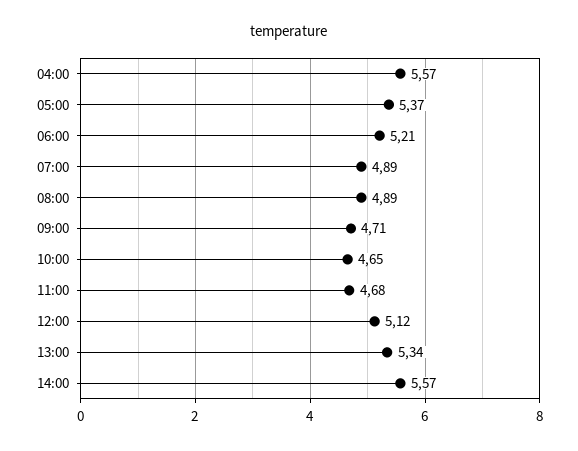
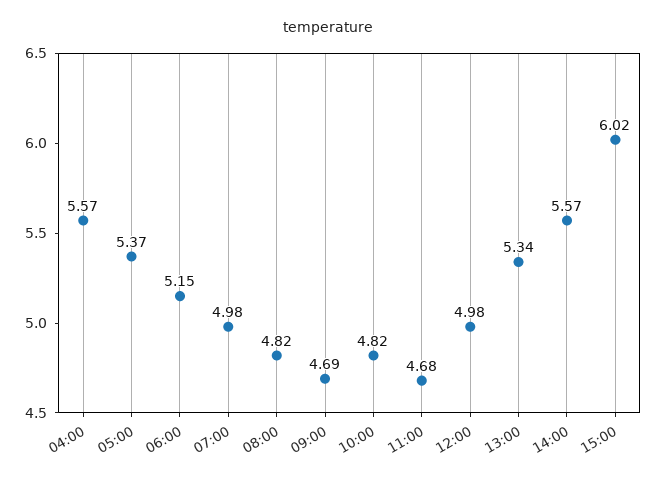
06:00: 5.21 -> 5.15
07:00: 4.89 -> 4.98
08:00: 4.89 -> 4.82
09:00: 4.71 -> 4.69
10:00: 4.65 -> 4.82
12:00: 5.12 -> 4.98
15:00: none -> 6.02

